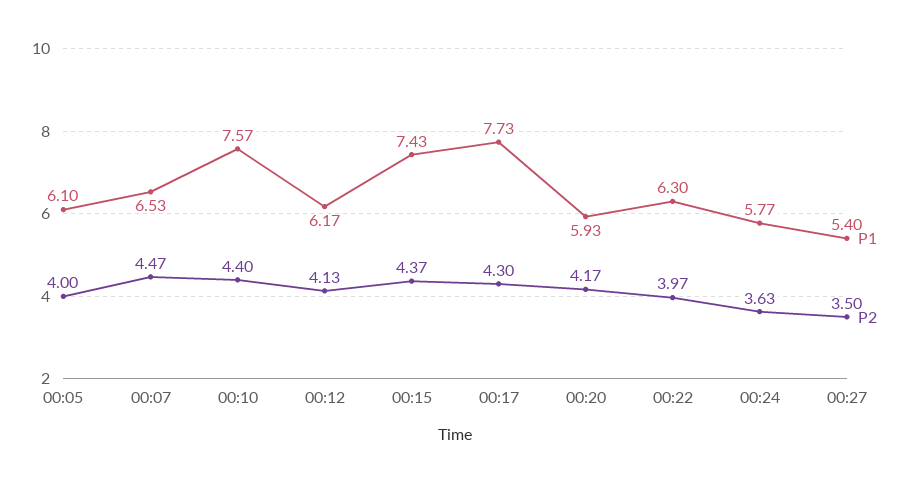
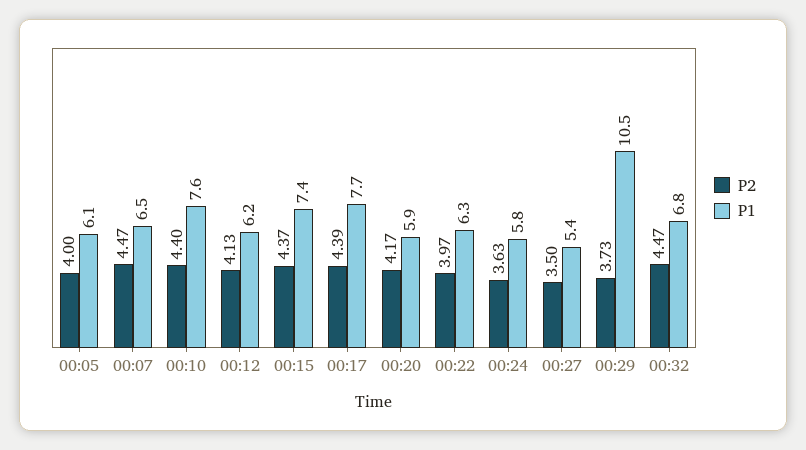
P2, 00:17: 4.3 -> 4.39
P2, 00:29: none -> 3.73
P1, 00:29: none -> 10.5
P2, 00:32: none -> 4.47
P1, 00:32: none -> 6.8

